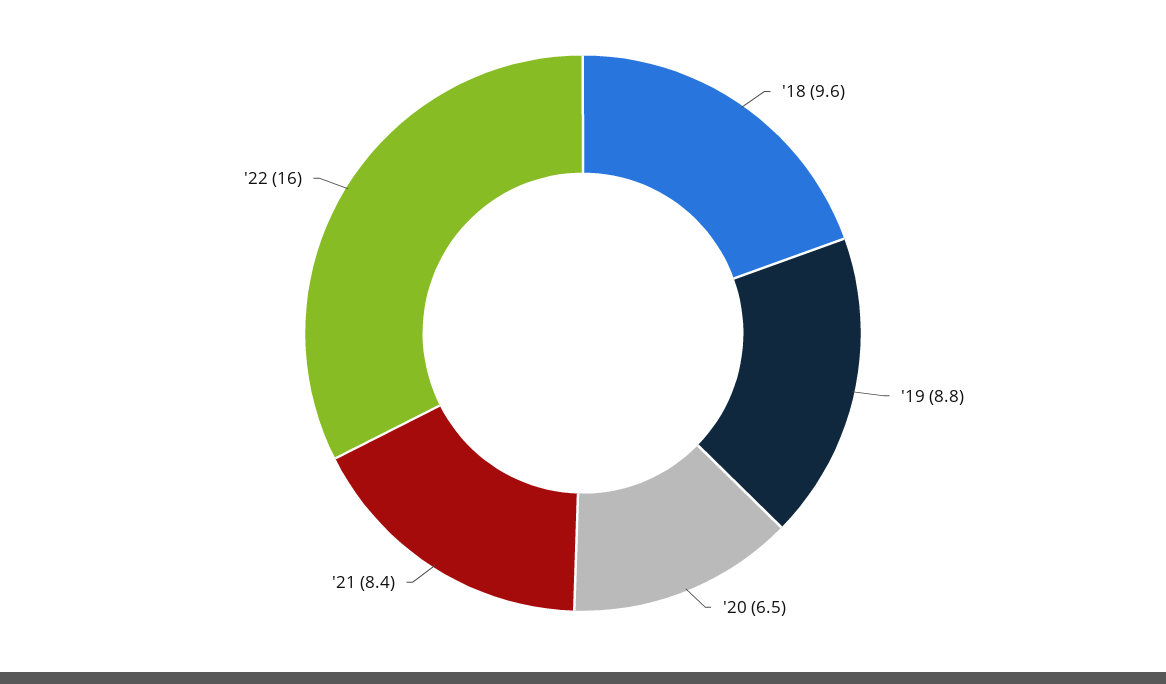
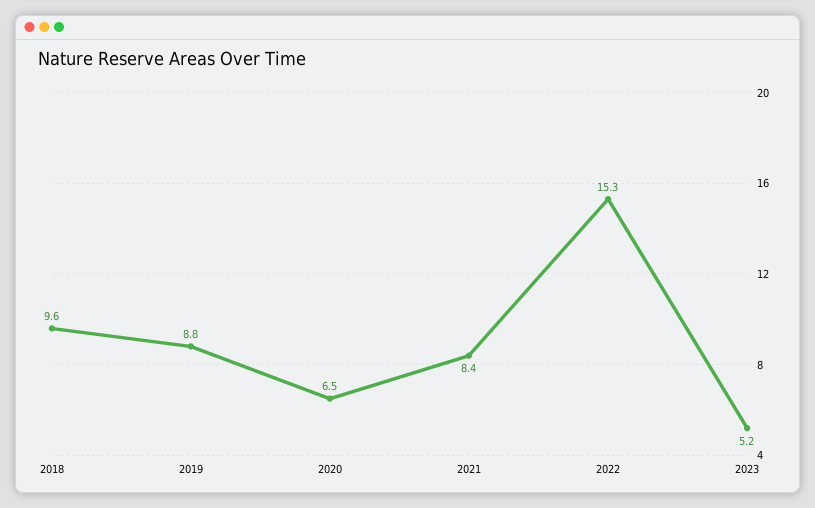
'22: 16 -> 15.3
2023: none -> 5.2

